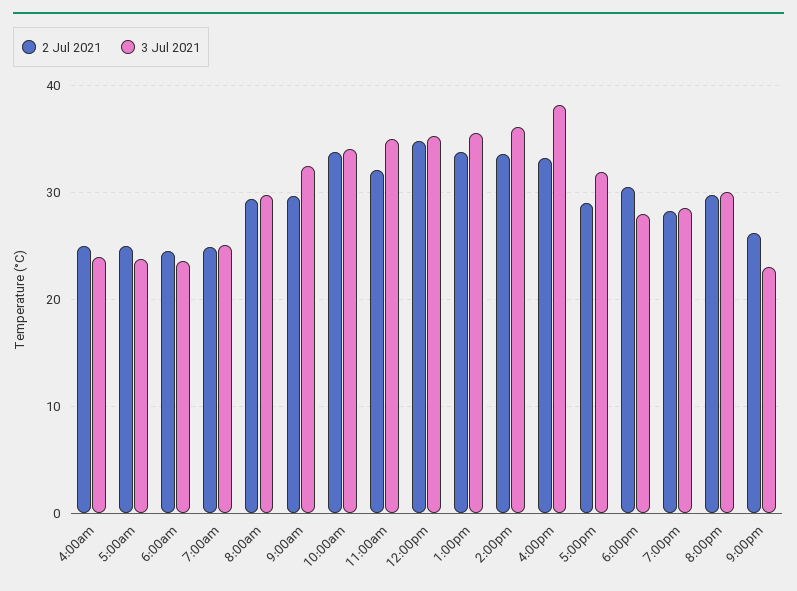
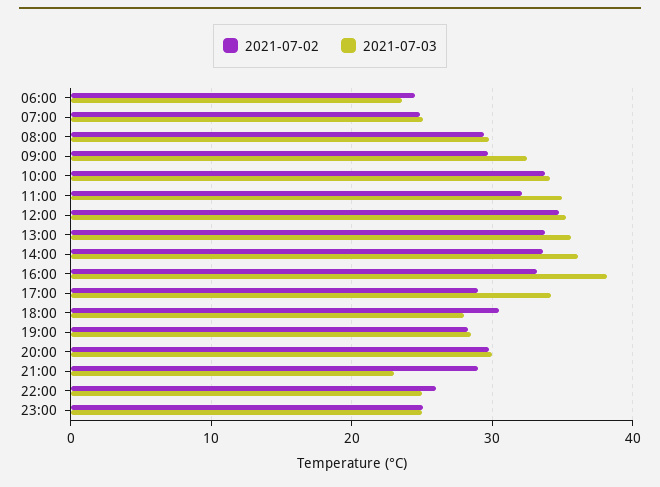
2 Jul 2021, 4:00am: 25 -> none
3 Jul 2021, 4:00am: 24 -> none
2 Jul 2021, 5:00am: 25 -> none
3 Jul 2021, 5:00am: 24 -> none
3 Jul 2021, 5:00pm: 32 -> 34
2 Jul 2021, 9:00pm: 26 -> 29
2 Jul 2021, 22:00: none -> 26
3 Jul 2021, 22:00: none -> 25
2 Jul 2021, 23:00: none -> 25
3 Jul 2021, 23:00: none -> 25

